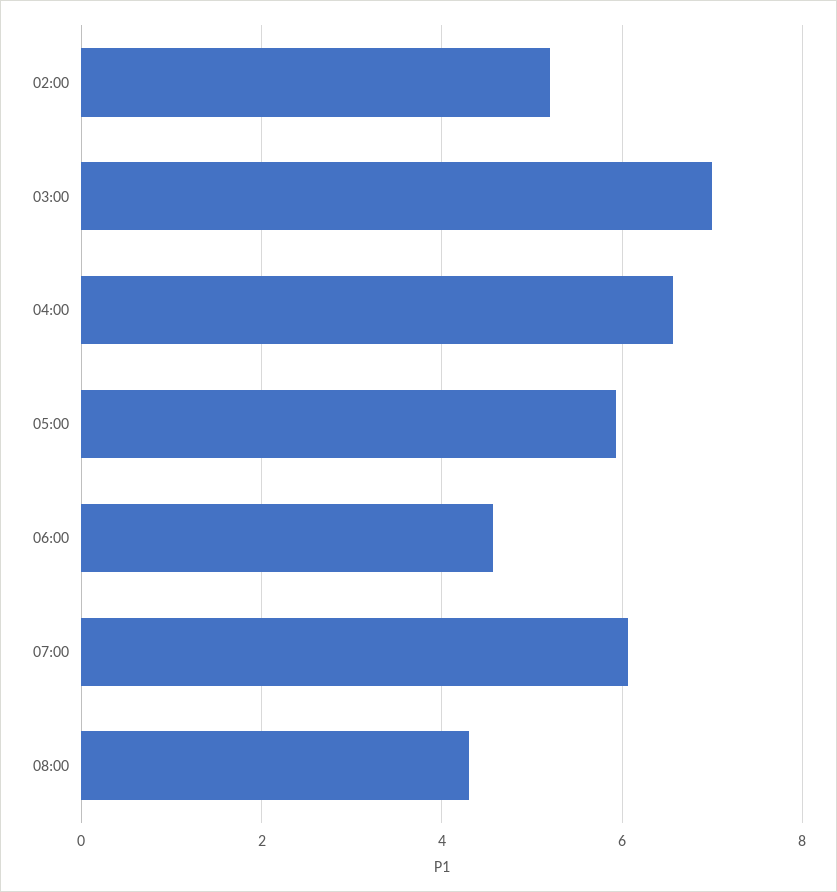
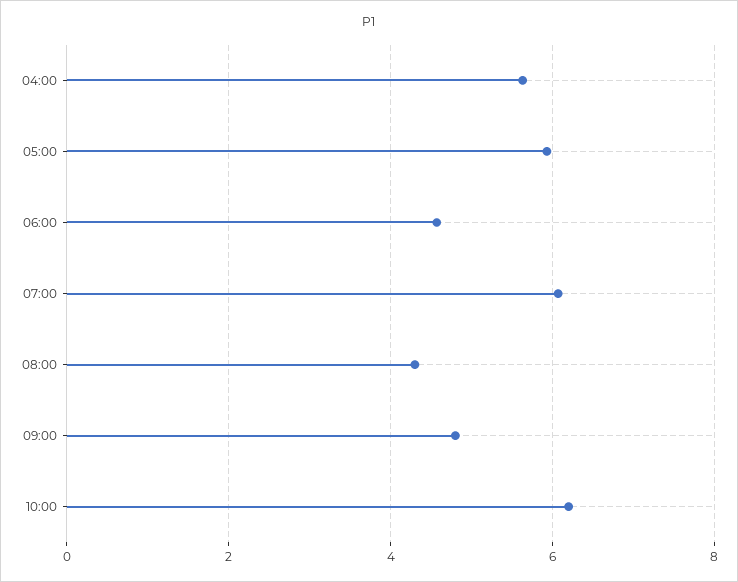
02:00: 5.2 -> none
03:00: 7 -> none
04:00: 6.6 -> 5.6
09:00: none -> 4.8
10:00: none -> 6.2

